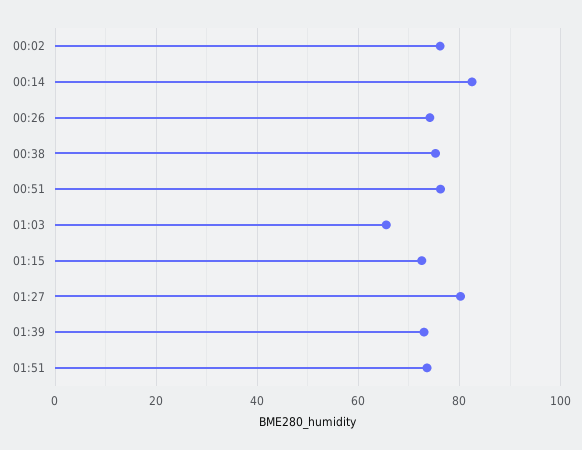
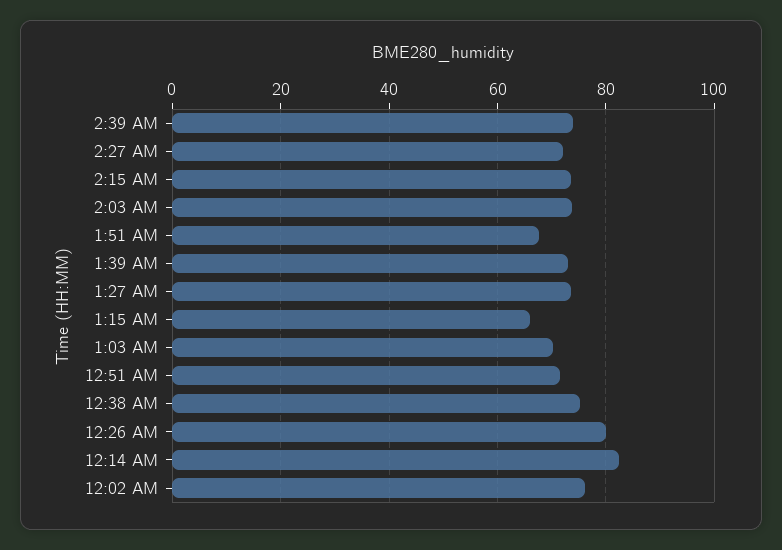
00:26: 74 -> 80
00:51: 76 -> 72
01:03: 66 -> 70
01:15: 72 -> 66
01:27: 80 -> 74
01:51: 74 -> 68
2:39 AM: none -> 74
2:27 AM: none -> 72
2:15 AM: none -> 74
2:03 AM: none -> 74

